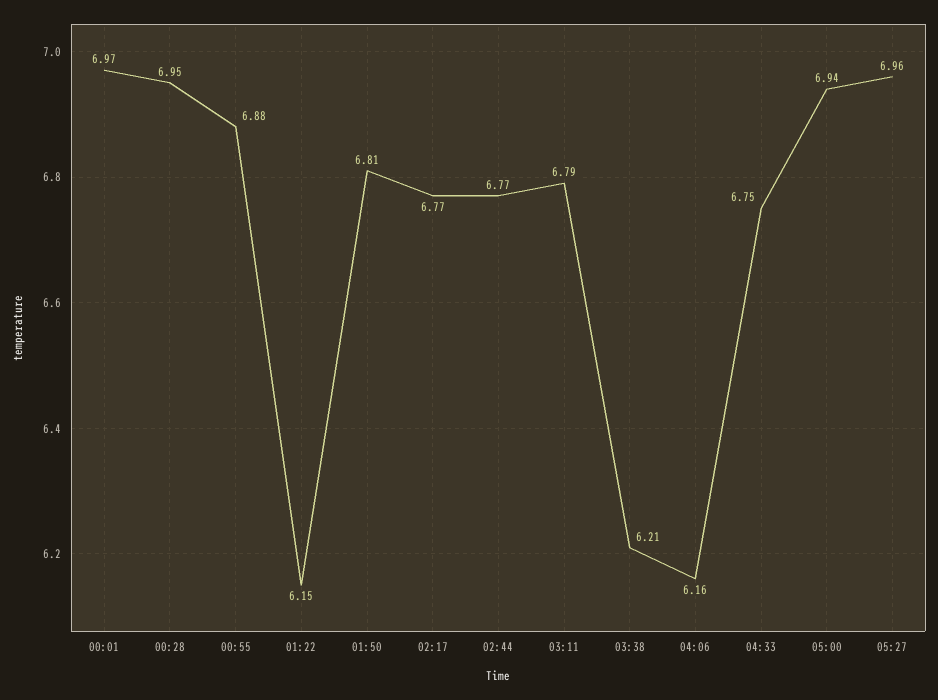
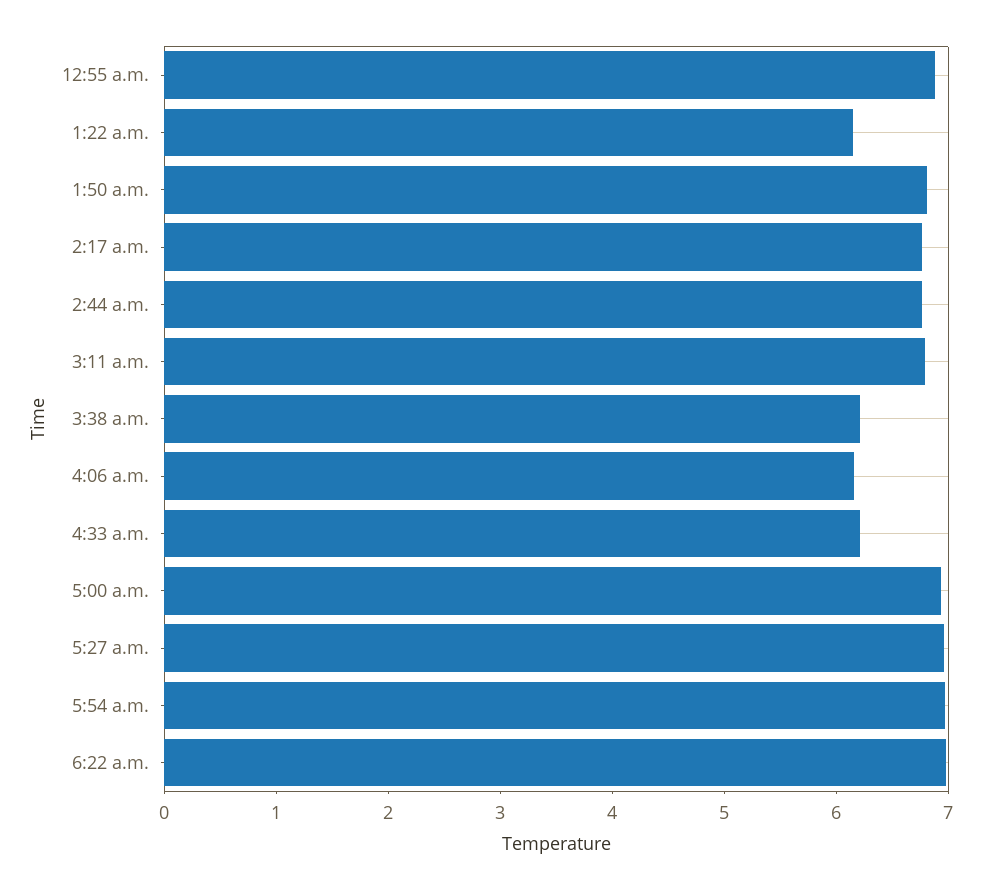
00:01: 6.97 -> none
00:28: 6.95 -> none
04:33: 6.75 -> 6.2
5:54 a.m.: none -> 7
6:22 a.m.: none -> 7

